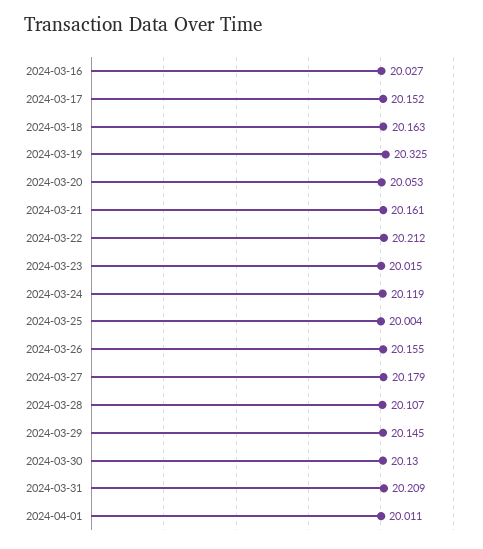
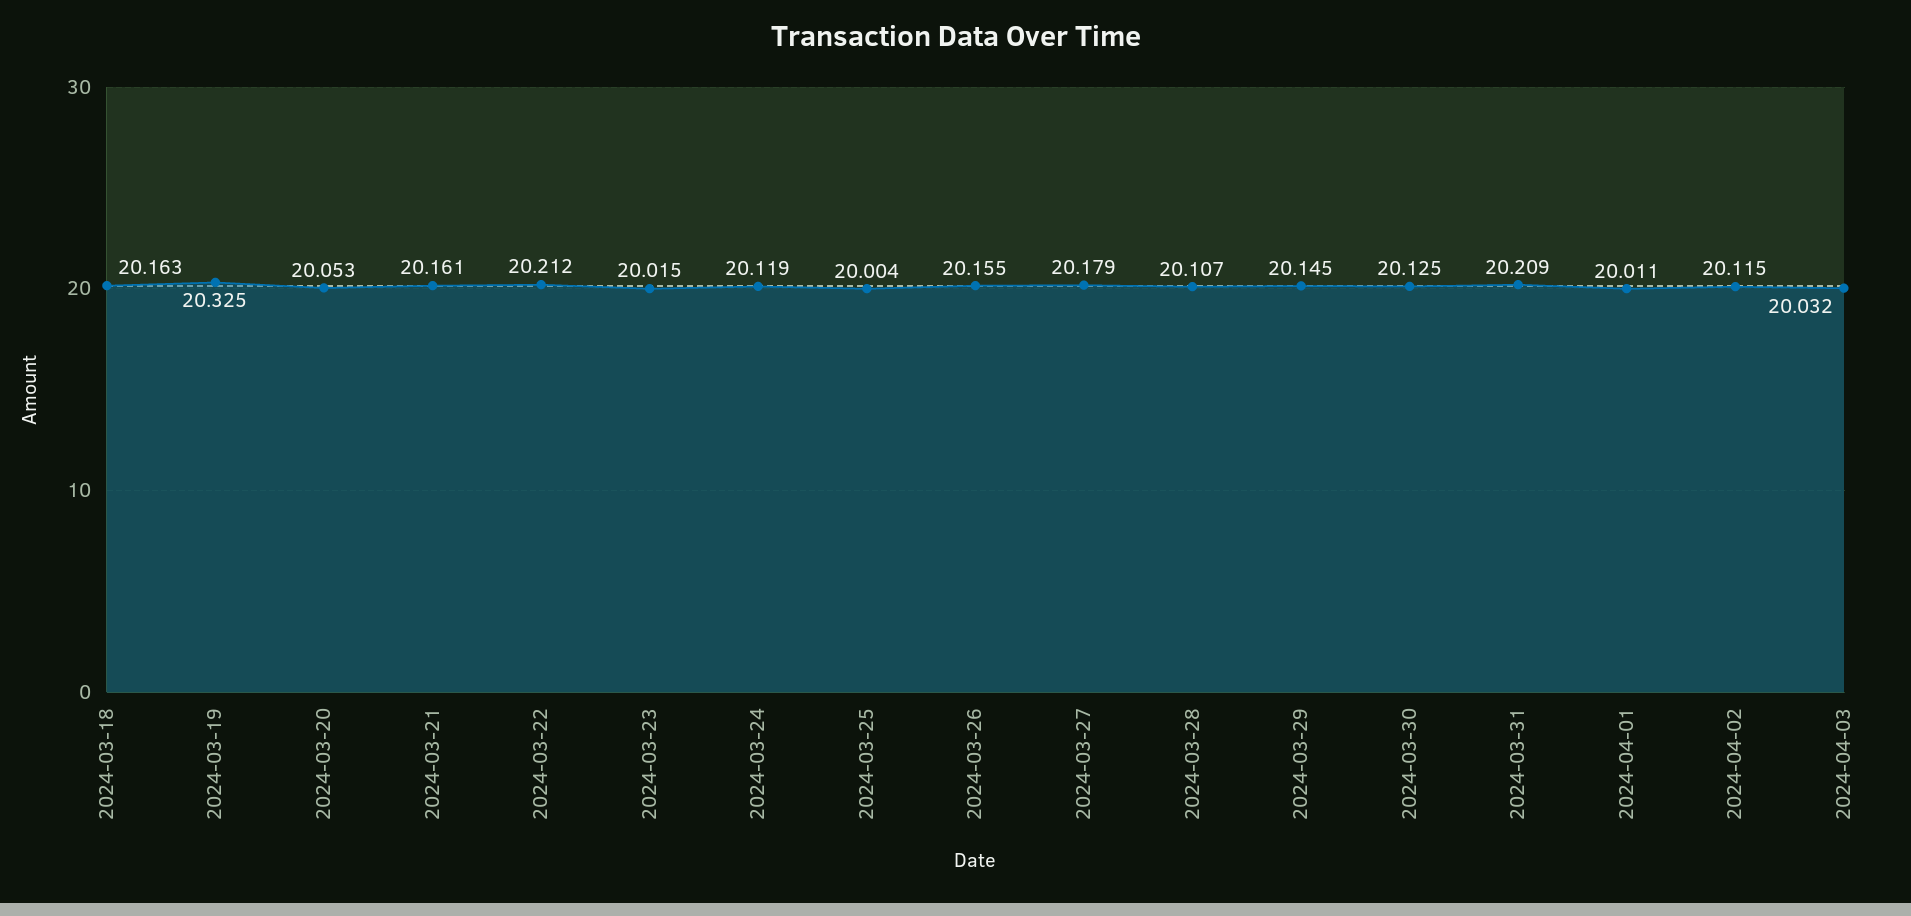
2024-03-16: 20.027 -> none
2024-03-17: 20.152 -> none
2024-03-30: 20.13 -> 20.125
2024-04-02: none -> 20.115
2024-04-03: none -> 20.032

